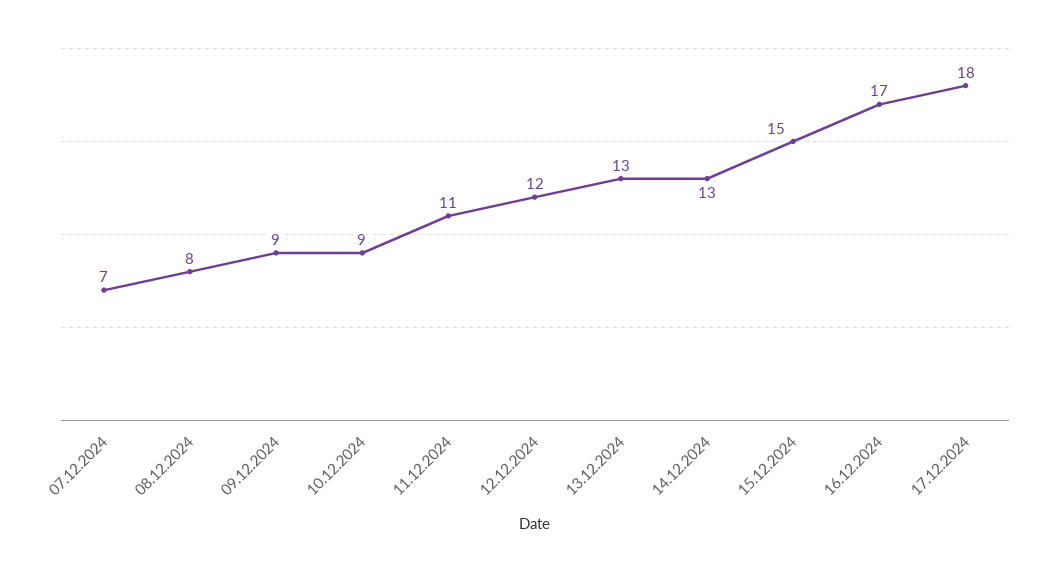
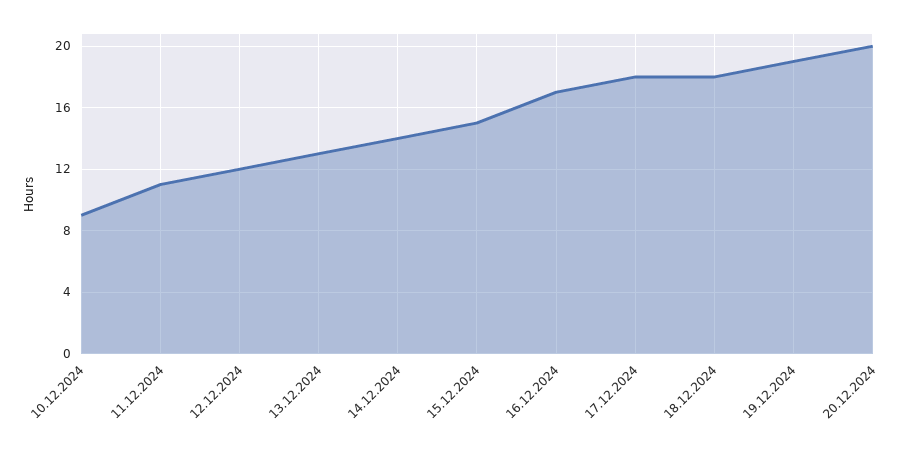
07.12.2024: 7 -> none
08.12.2024: 8 -> none
09.12.2024: 9 -> none
14.12.2024: 13 -> 14
18.12.2024: none -> 18
19.12.2024: none -> 19
20.12.2024: none -> 20

